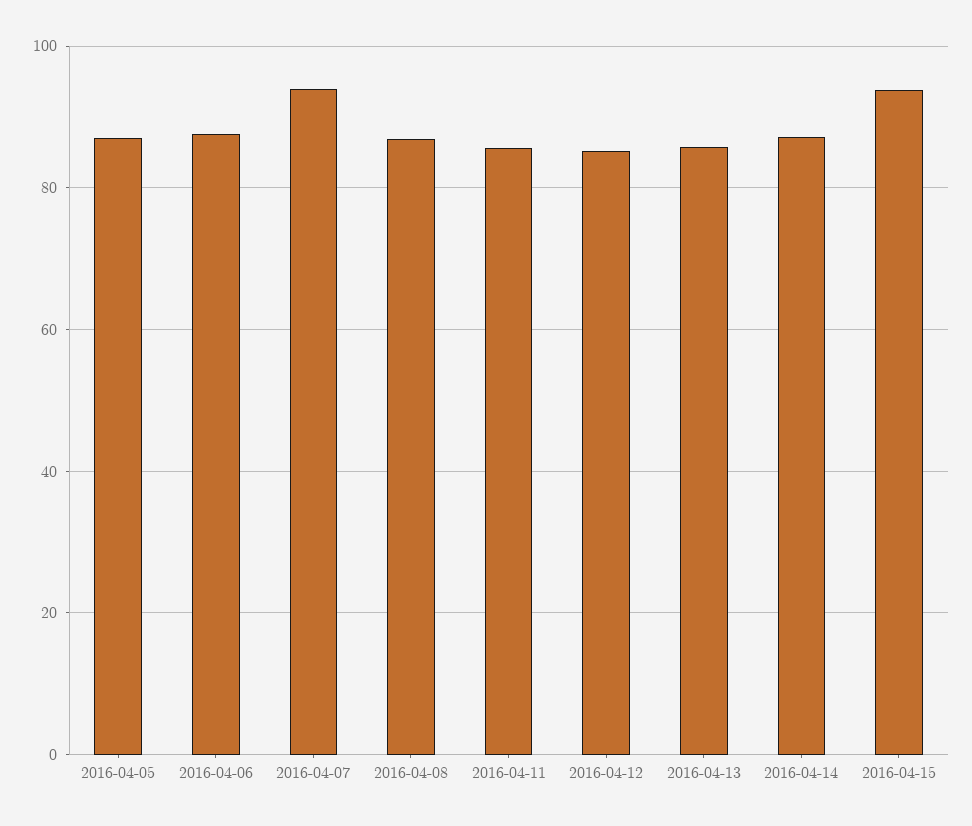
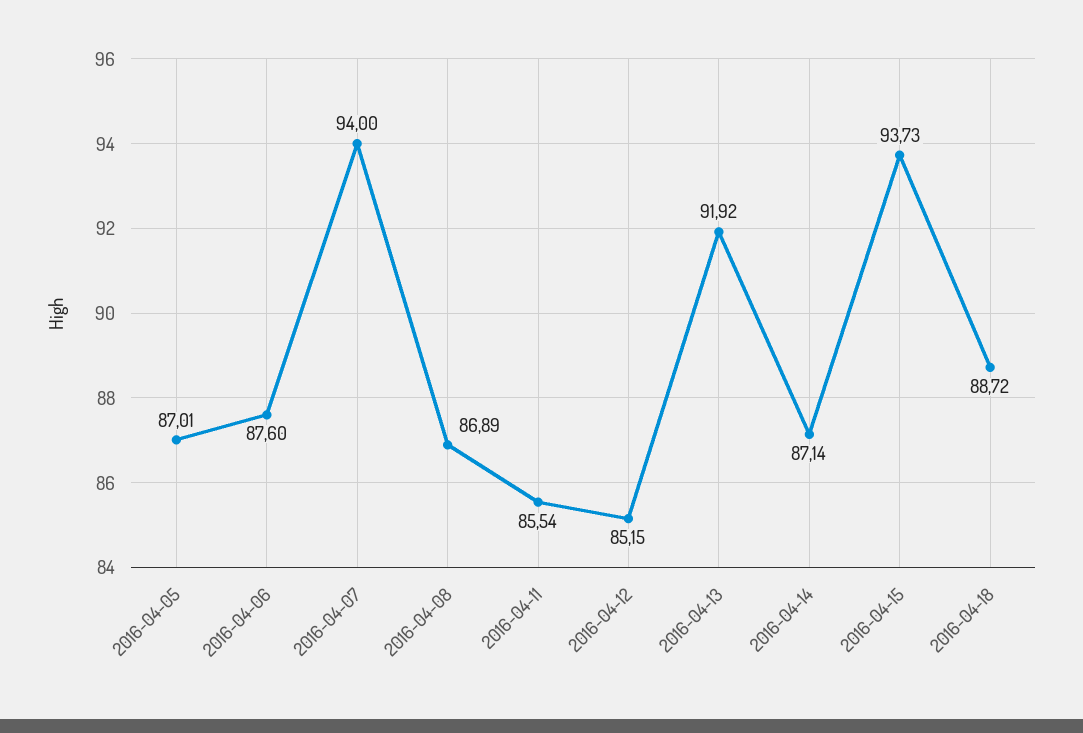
2016-04-13: 86 -> 91.92
2016-04-18: none -> 88.72

